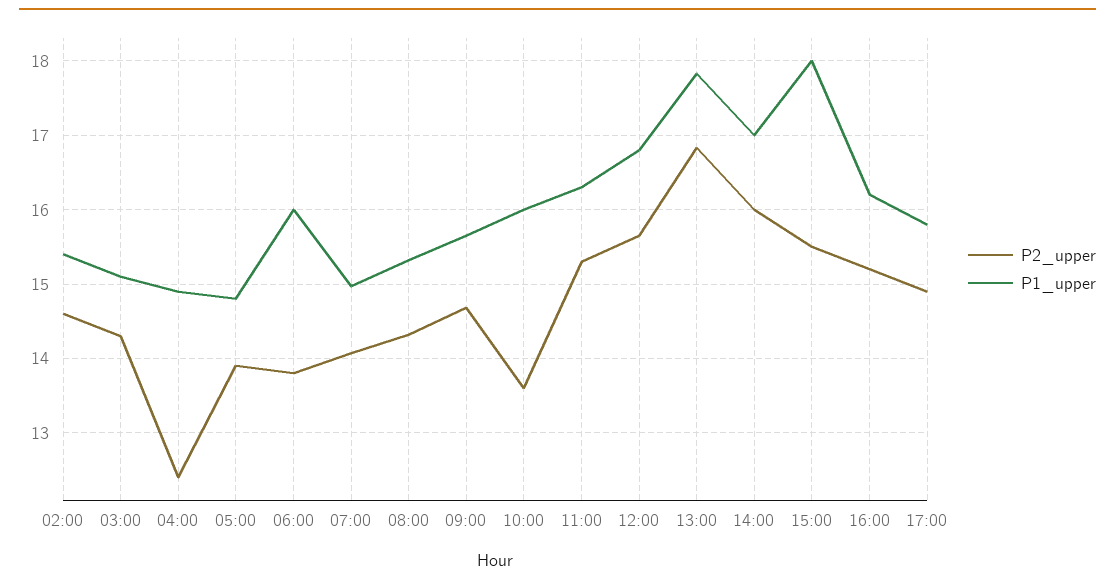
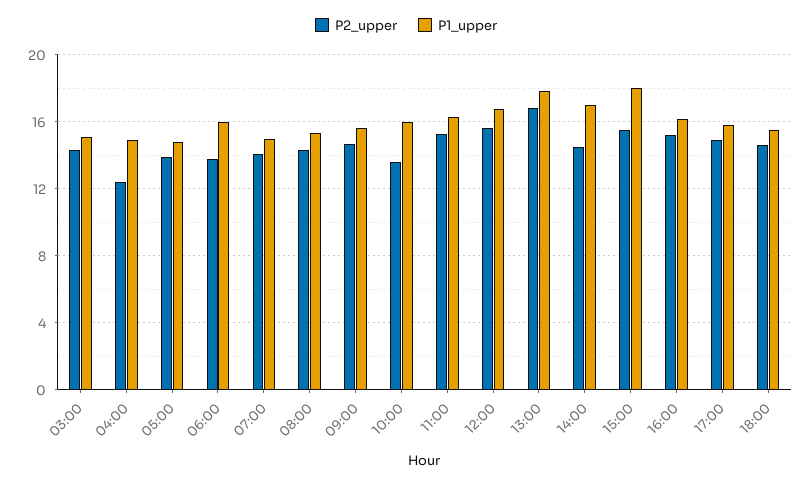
P2_upper, 02:00: 14.6 -> none
P1_upper, 02:00: 15.4 -> none
P2_upper, 14:00: 16 -> 14.5
P2_upper, 18:00: none -> 14.5
P1_upper, 18:00: none -> 15.5

